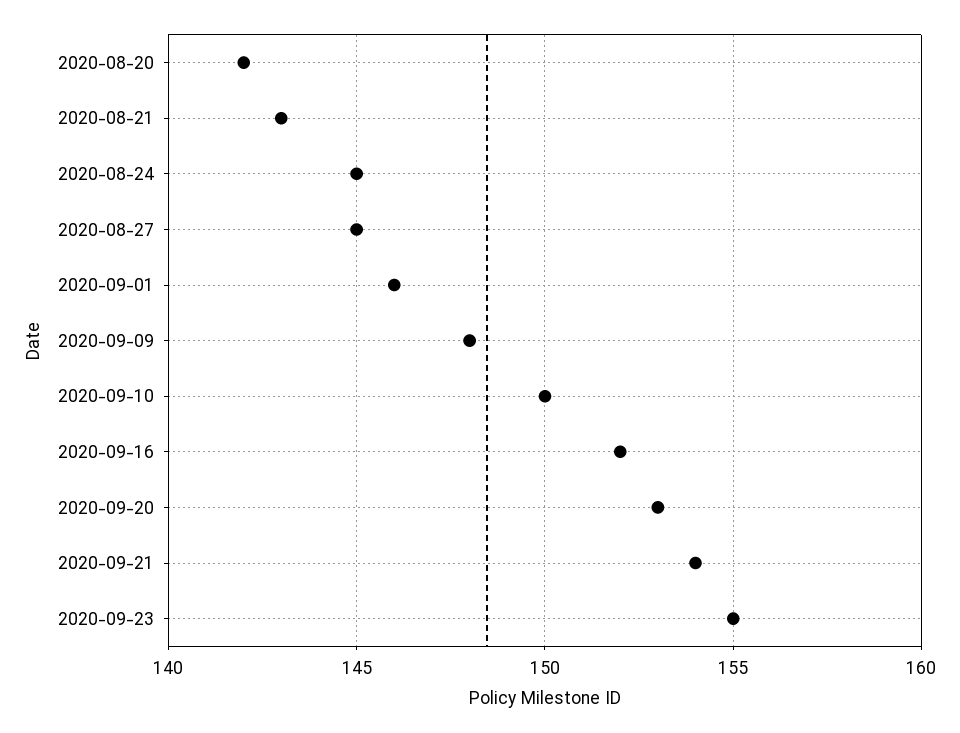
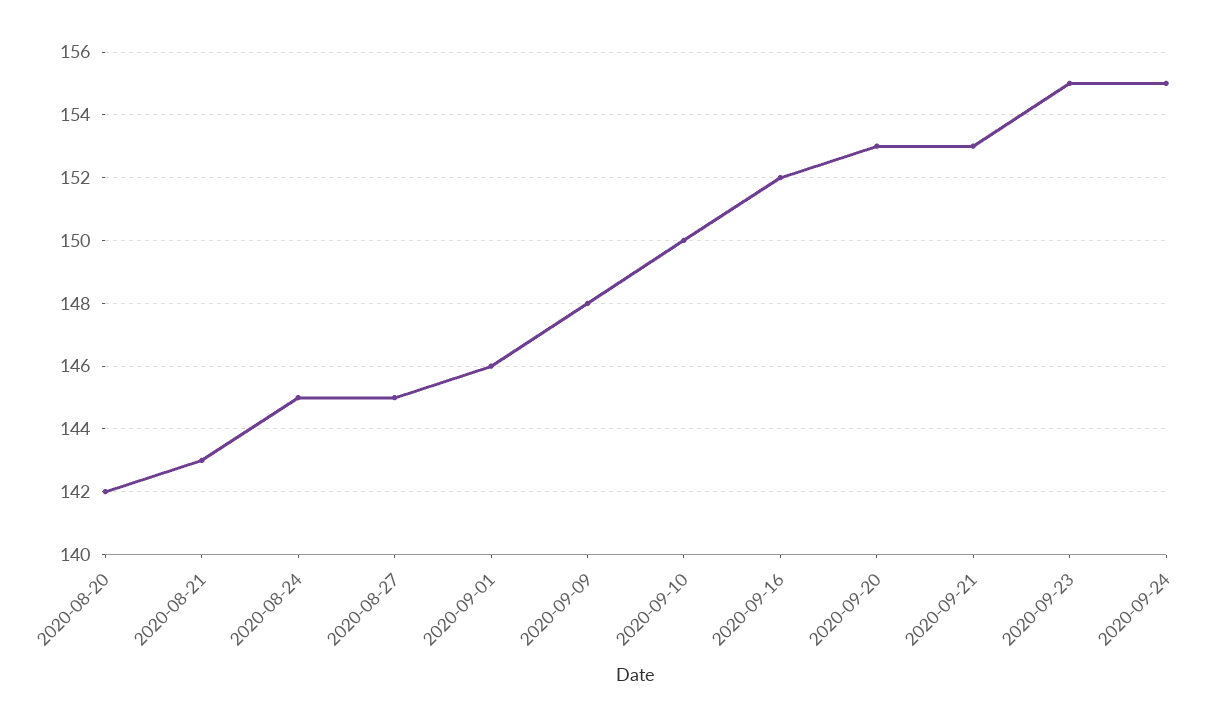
2020-09-21: 154 -> 153
2020-09-24: none -> 155

